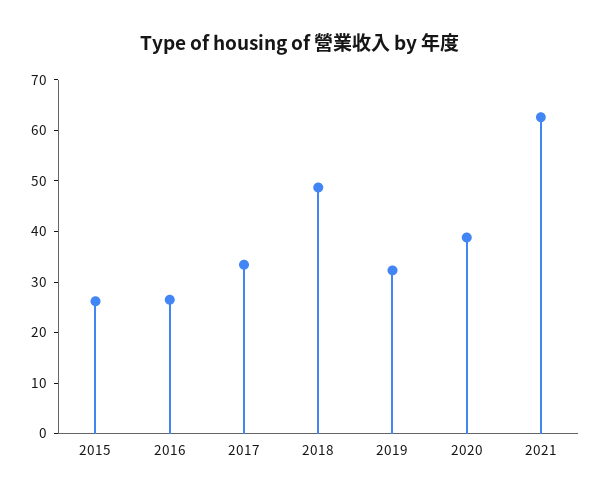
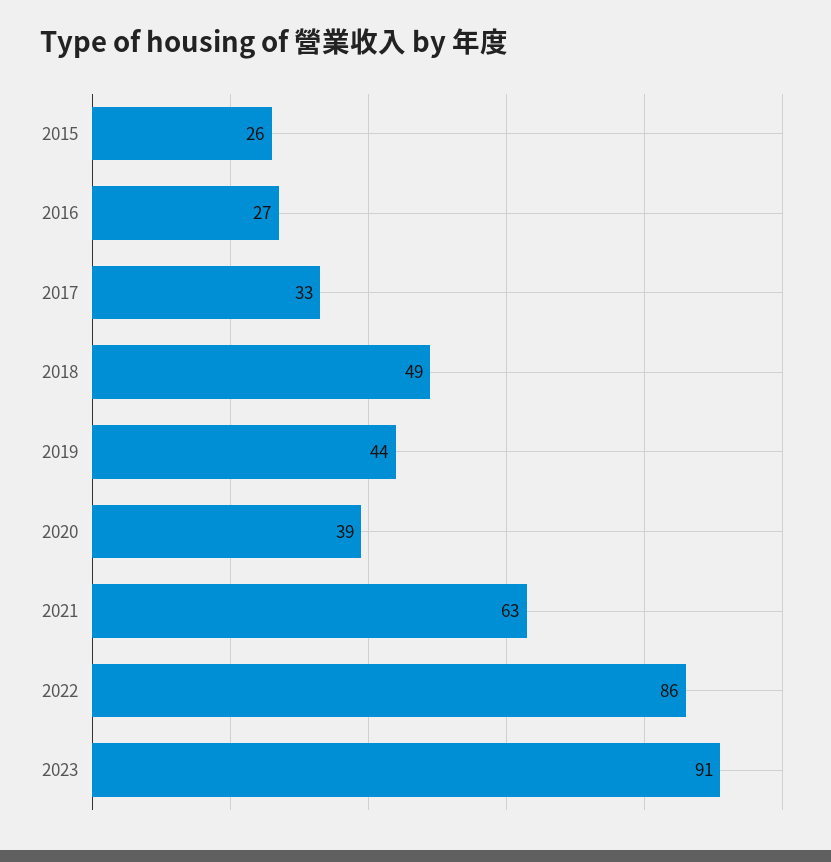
2019: 32 -> 44
2022: none -> 86
2023: none -> 91

